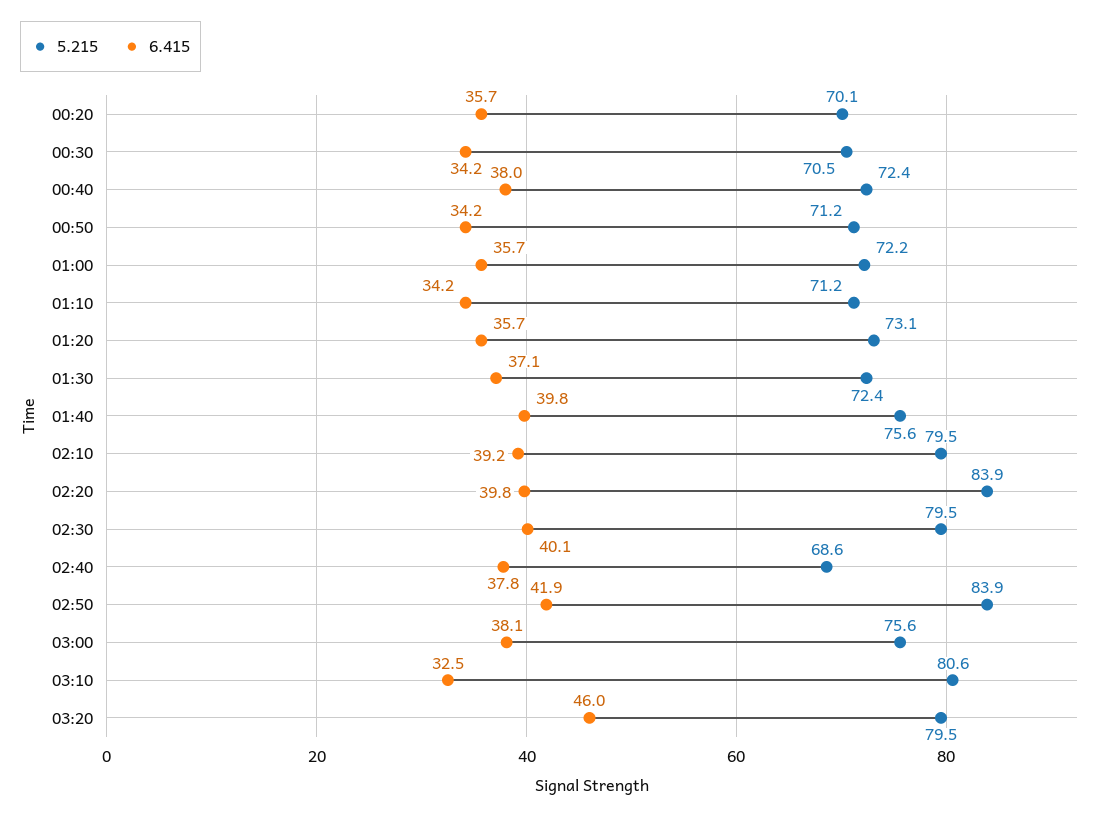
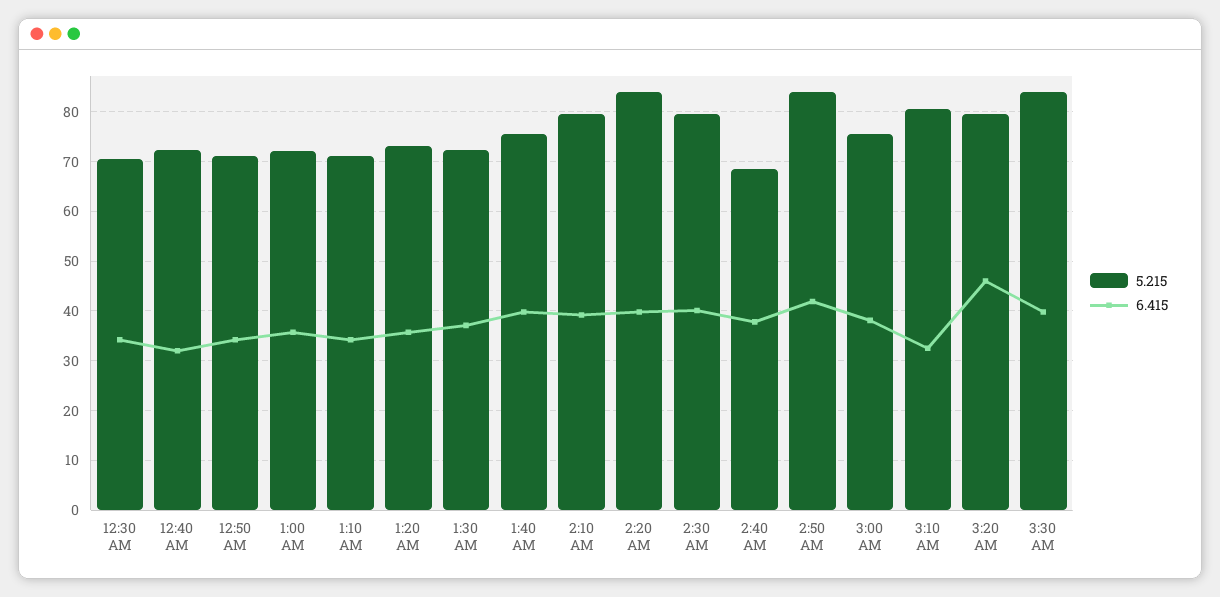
5.215, 00:20: 70.1 -> none
6.415, 00:20: 35.7 -> none
6.415, 00:40: 38 -> 32
5.215, 3:30 AM: none -> 84
6.415, 3:30 AM: none -> 40

